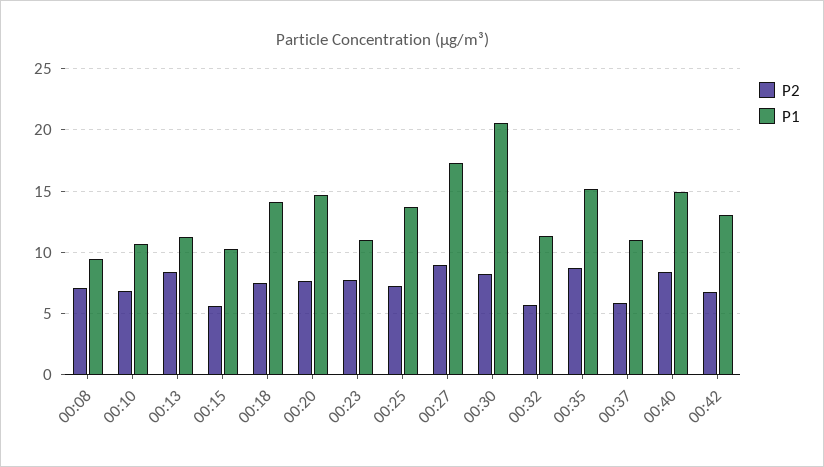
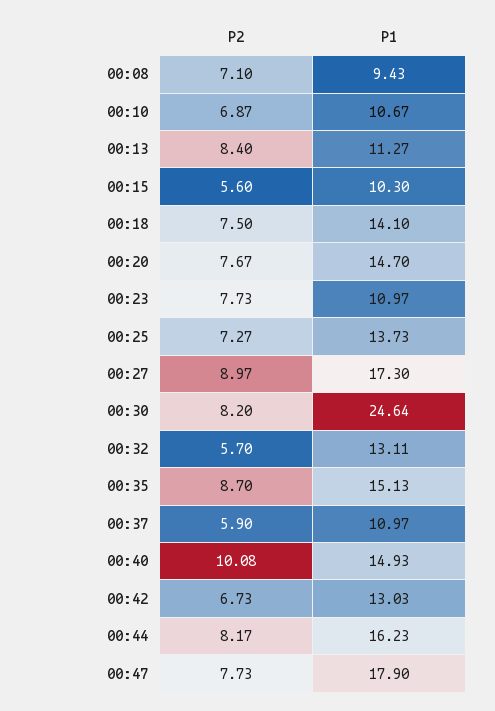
P1, 00:30: 20.5 -> 24.64
P1, 00:32: 11.5 -> 13.11
P2, 00:40: 8.5 -> 10.08
P2, 00:44: none -> 8.17
P1, 00:44: none -> 16.23
P2, 00:47: none -> 7.73
P1, 00:47: none -> 17.9

